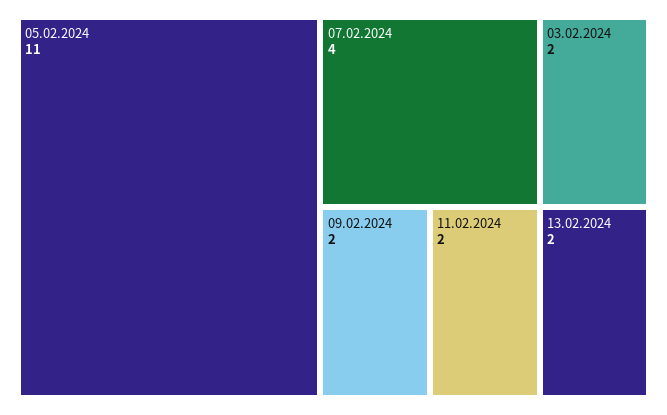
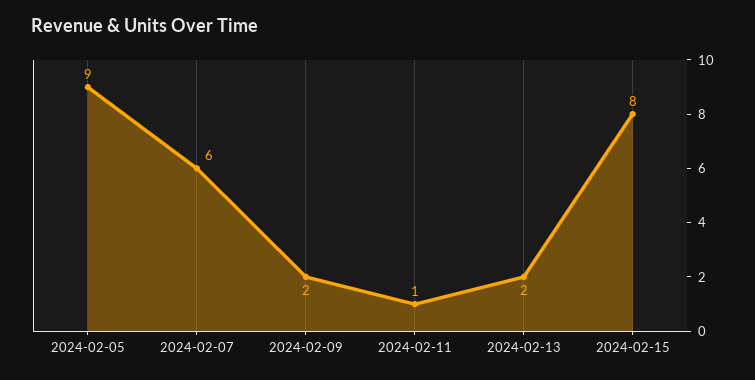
05.02.2024: 11 -> 9
07.02.2024: 4 -> 6
03.02.2024: 2 -> none
11.02.2024: 2 -> 1
2024-02-15: none -> 8

